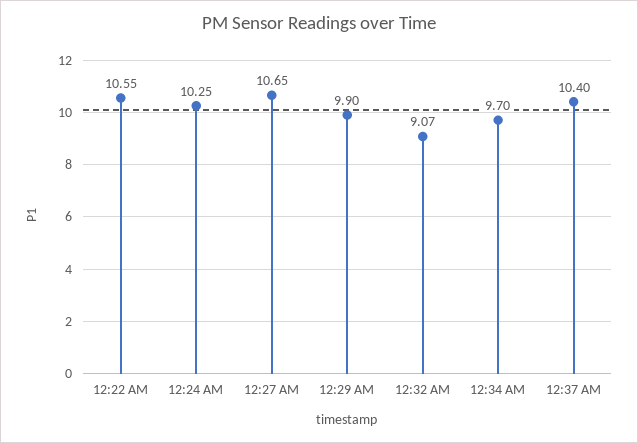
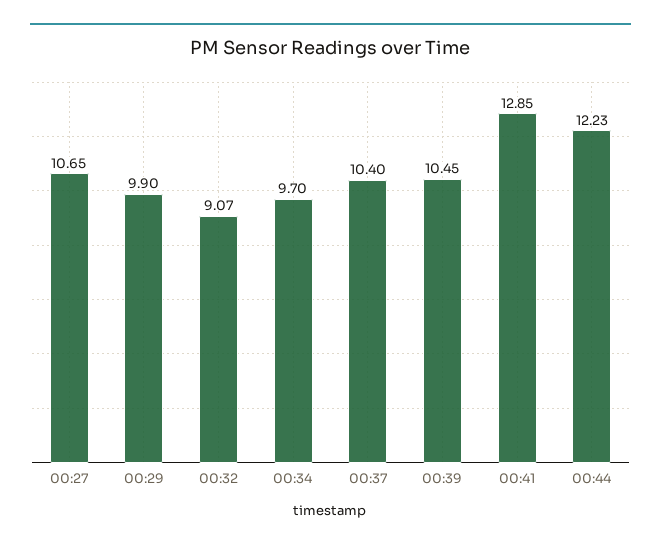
12:22 AM: 10.55 -> none
12:24 AM: 10.25 -> none
00:39: none -> 10.45
00:41: none -> 12.85
00:44: none -> 12.23

